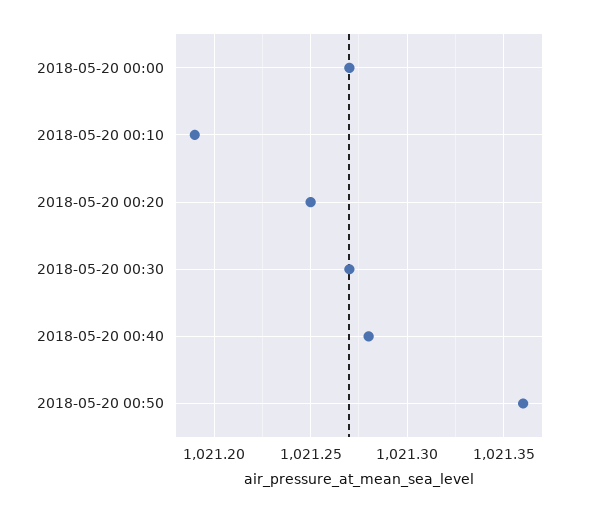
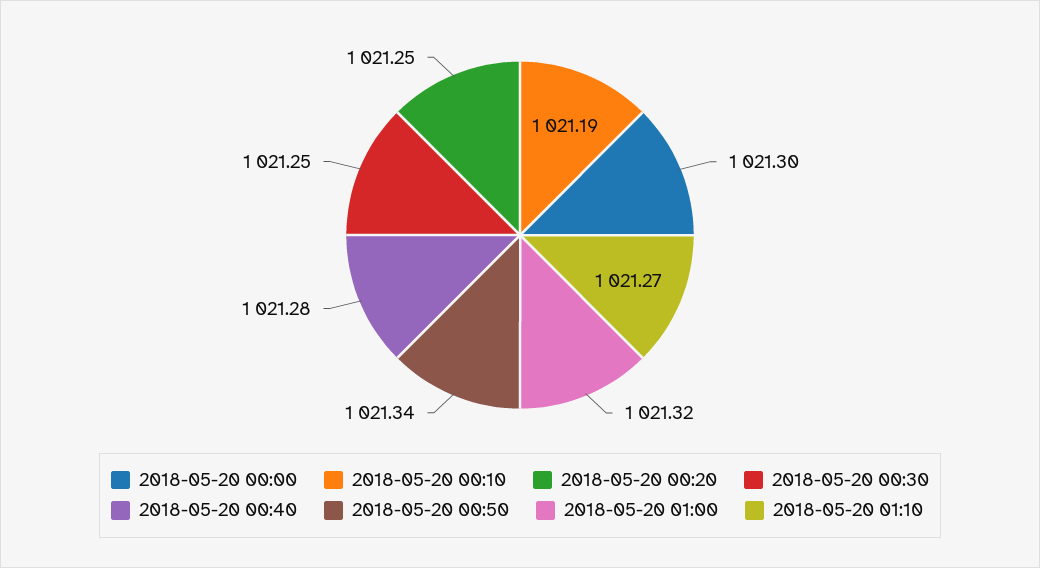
2018-05-20 00:00: 1021.27 -> 1021.3
2018-05-20 00:30: 1021.27 -> 1021.25
2018-05-20 00:50: 1021.36 -> 1021.34
2018-05-20 01:00: none -> 1021.32
2018-05-20 01:10: none -> 1021.27

